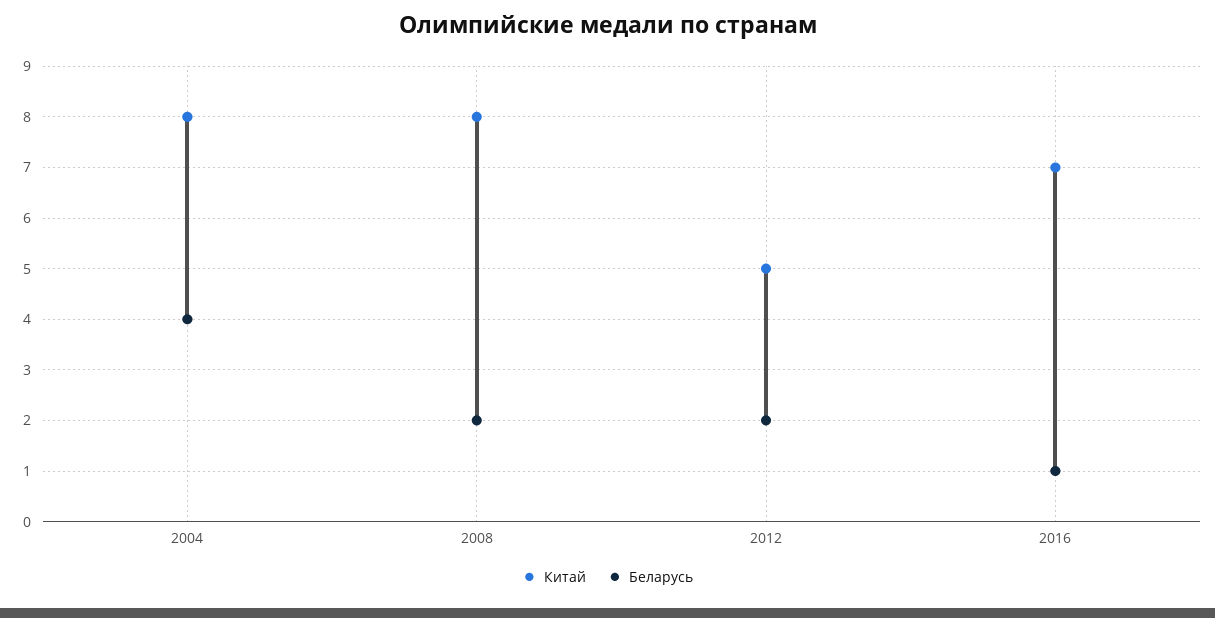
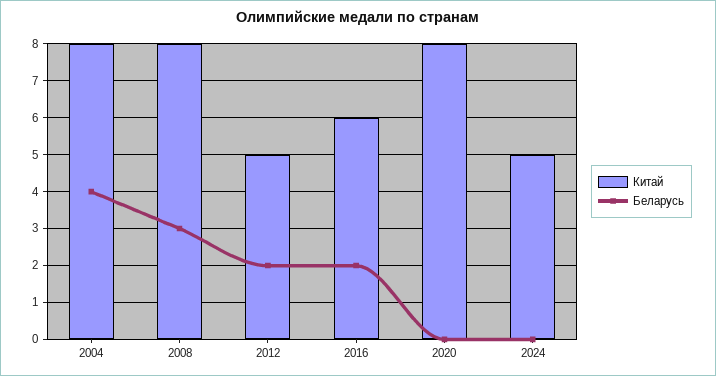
Беларусь, 2008: 2 -> 3
Китай, 2016: 7 -> 6
Беларусь, 2016: 1 -> 2
Китай, 2020: none -> 8
Беларусь, 2020: none -> 0
Китай, 2024: none -> 5
Беларусь, 2024: none -> 0

